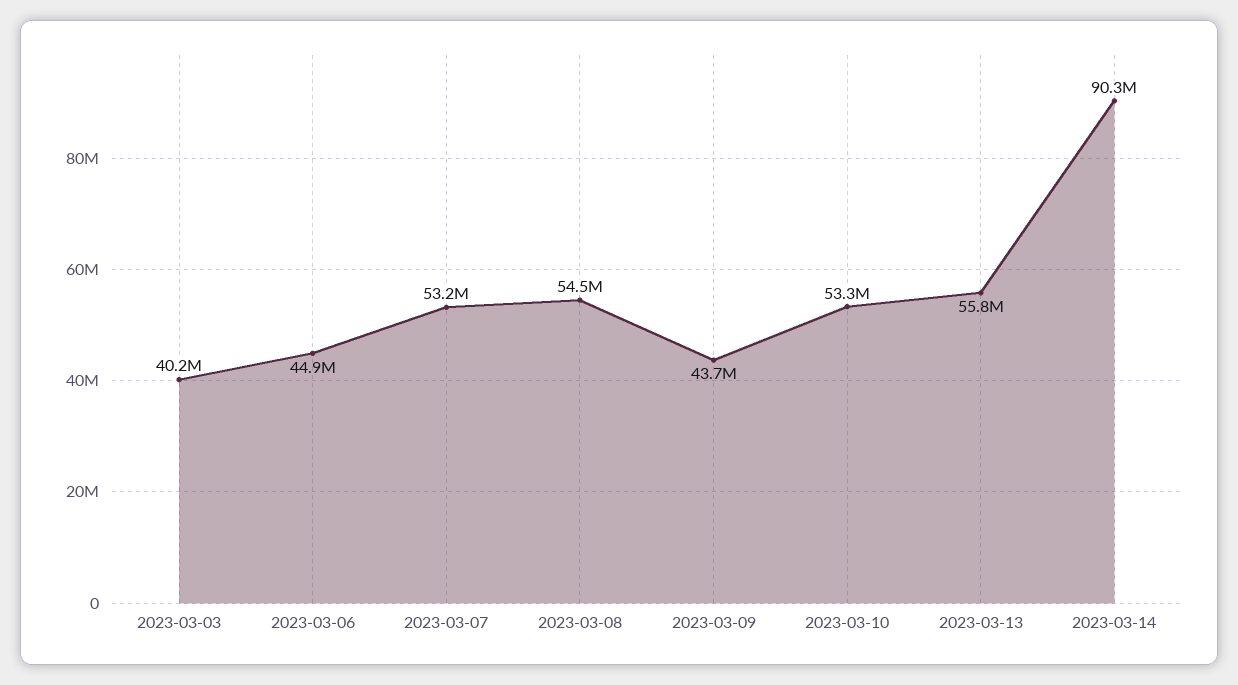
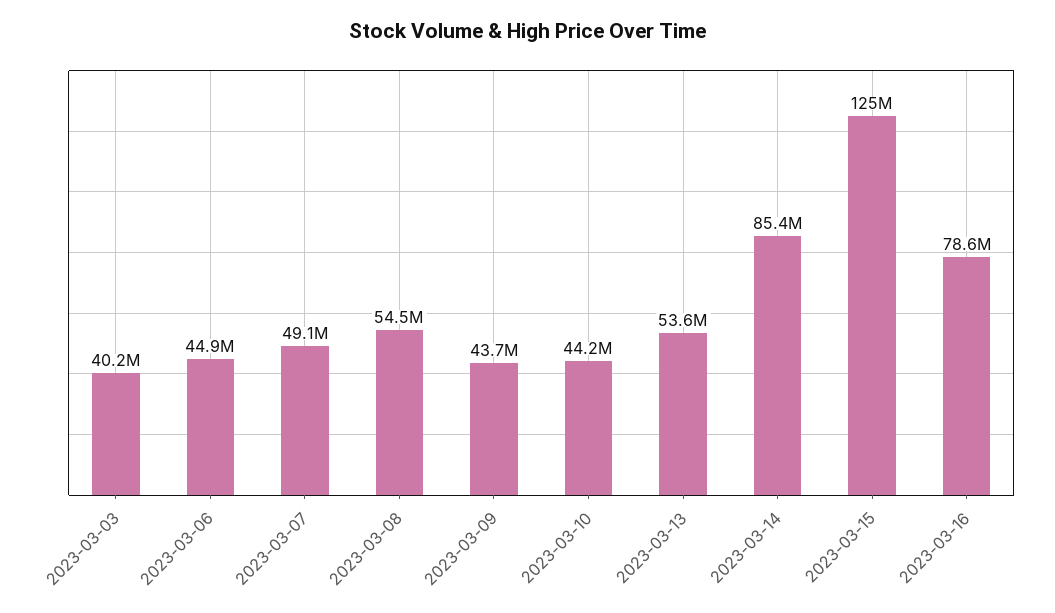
2023-03-07: 53200000 -> 49100000
2023-03-10: 53300000 -> 44200000
2023-03-13: 55800000 -> 53600000
2023-03-14: 90300000 -> 85400000
2023-03-15: none -> 125000000
2023-03-16: none -> 78600000

